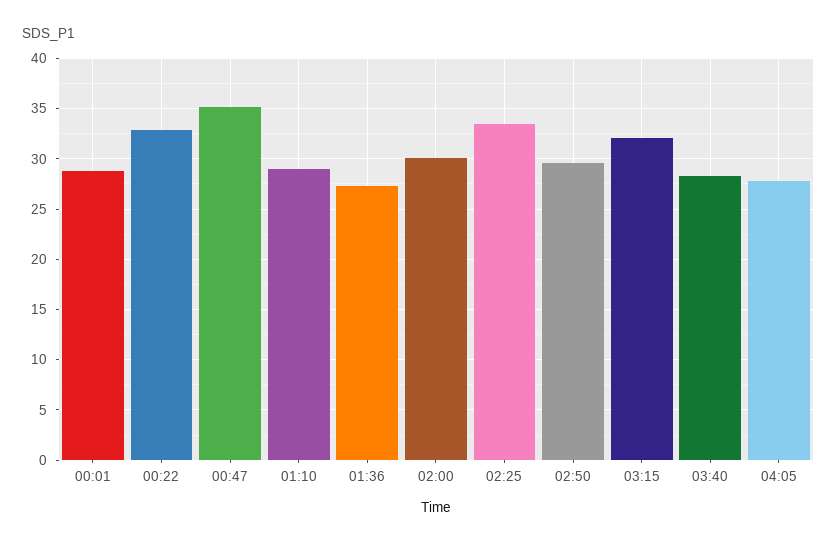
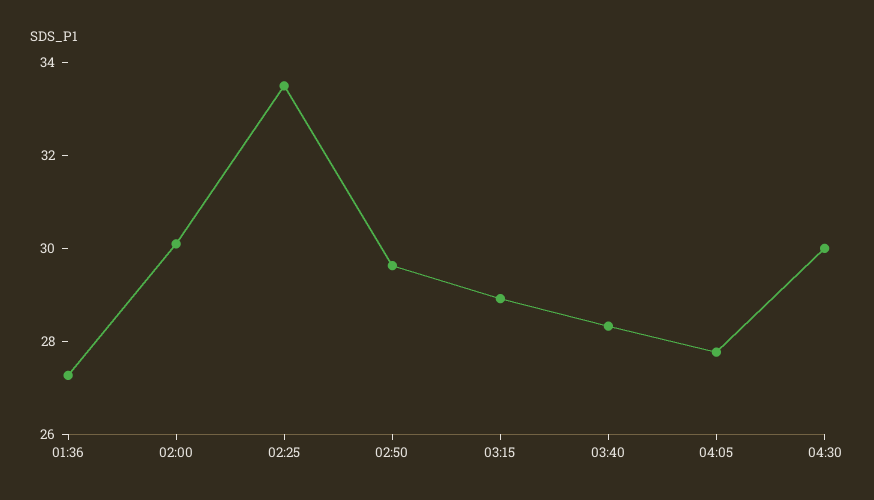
00:01: 29 -> none
00:22: 33 -> none
00:47: 35 -> none
01:10: 29 -> none
03:15: 32 -> 29
04:30: none -> 30

